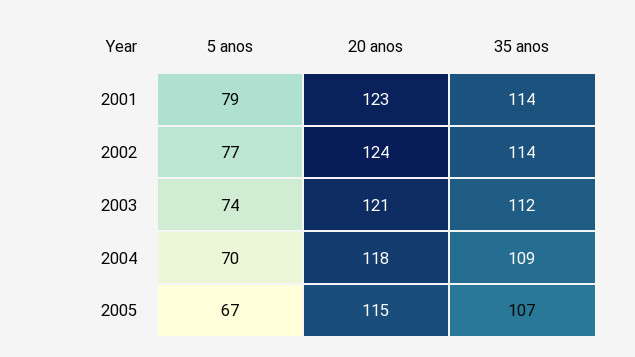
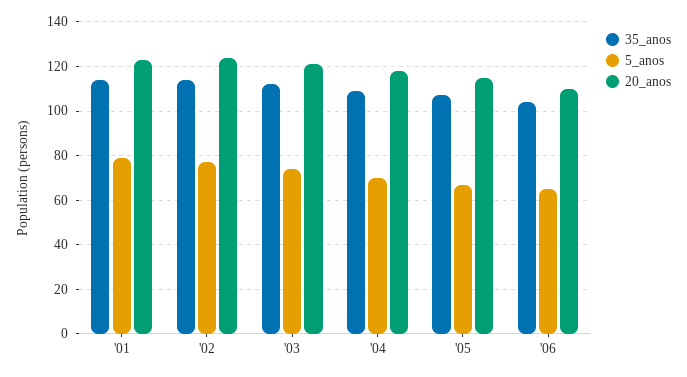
35 anos, '06: none -> 105
5 anos, '06: none -> 65
20 anos, '06: none -> 110

